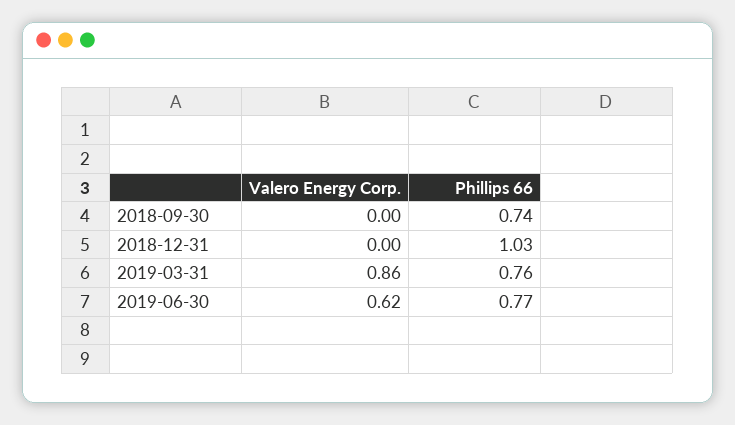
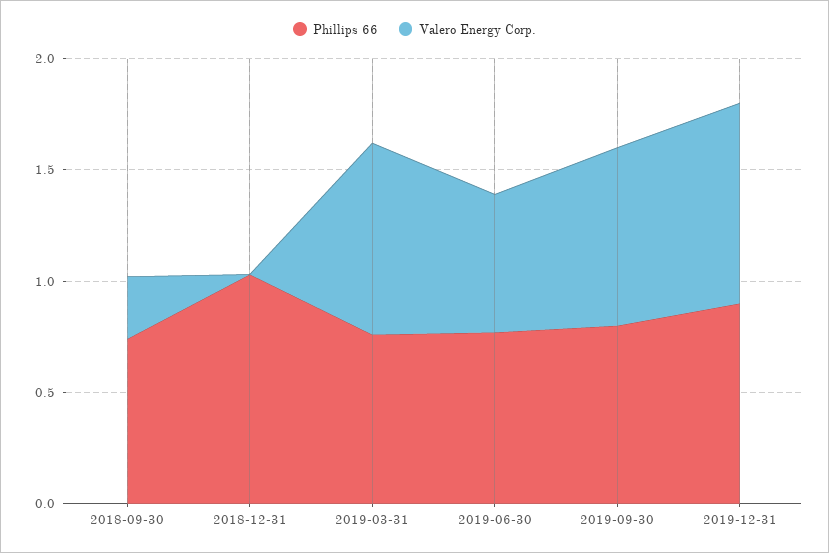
Valero Energy Corp., 2018-09-30: 0 -> 0.3
Phillips 66, 2019-09-30: none -> 0.8
Valero Energy Corp., 2019-09-30: none -> 0.8
Phillips 66, 2019-12-31: none -> 0.9
Valero Energy Corp., 2019-12-31: none -> 0.9

